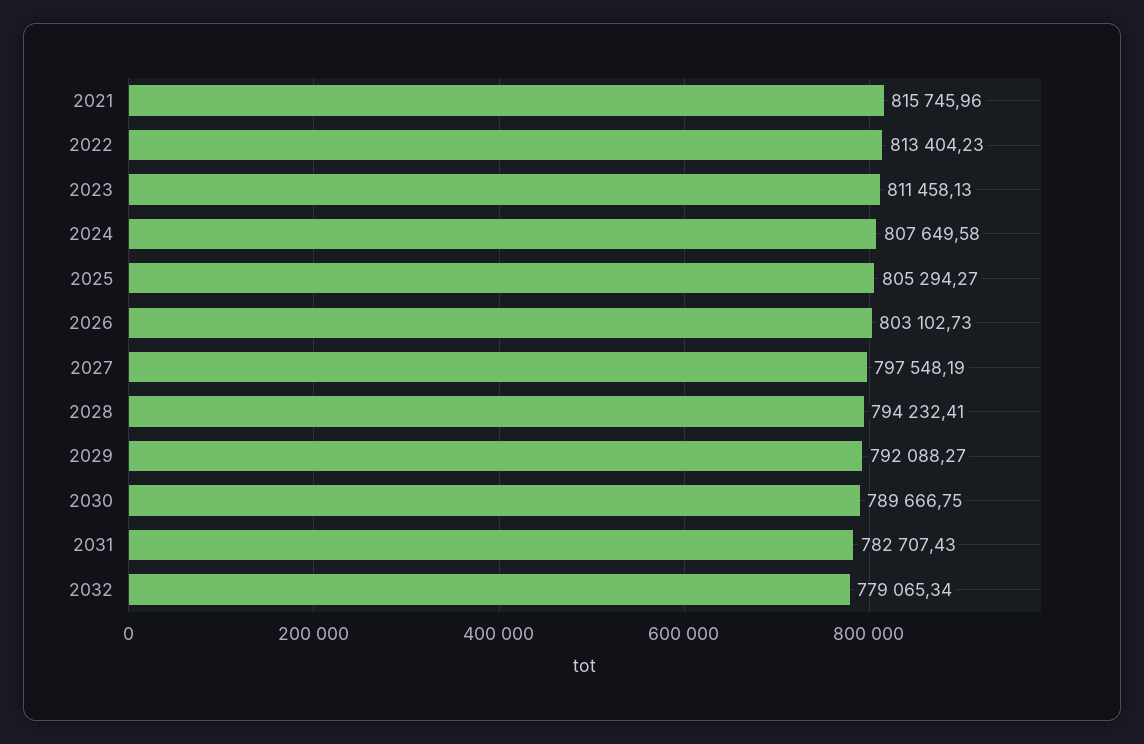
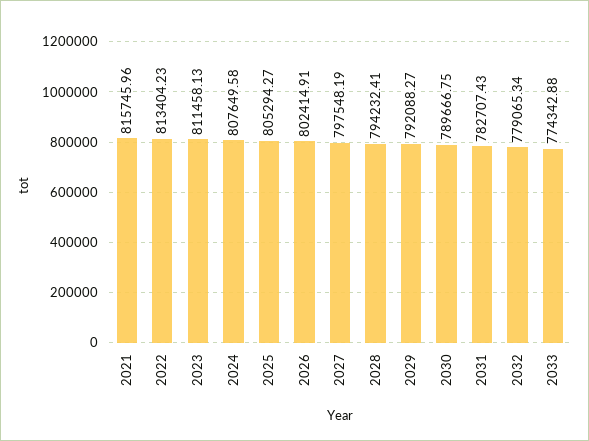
2026: 803102.73 -> 802414.91
2033: none -> 774342.88

